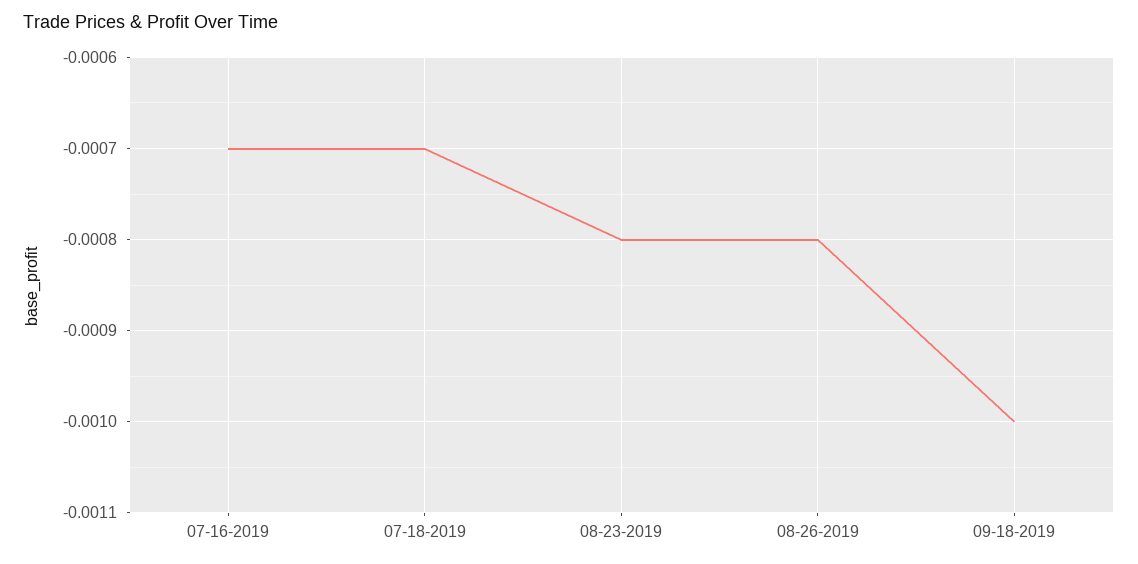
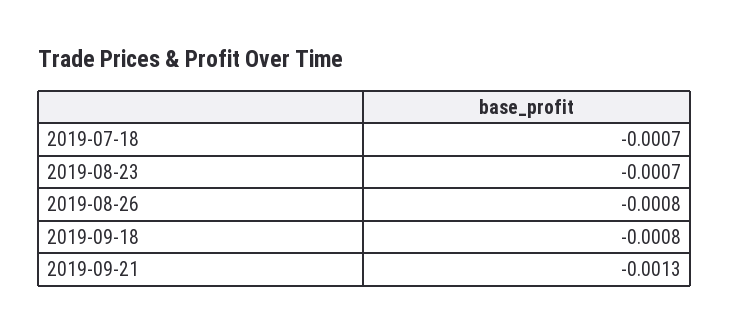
07-16-2019: -0.0007 -> none
08-23-2019: -0.0008 -> -0.0007
09-18-2019: -0.001 -> -0.0008
2019-09-21: none -> -0.0013

